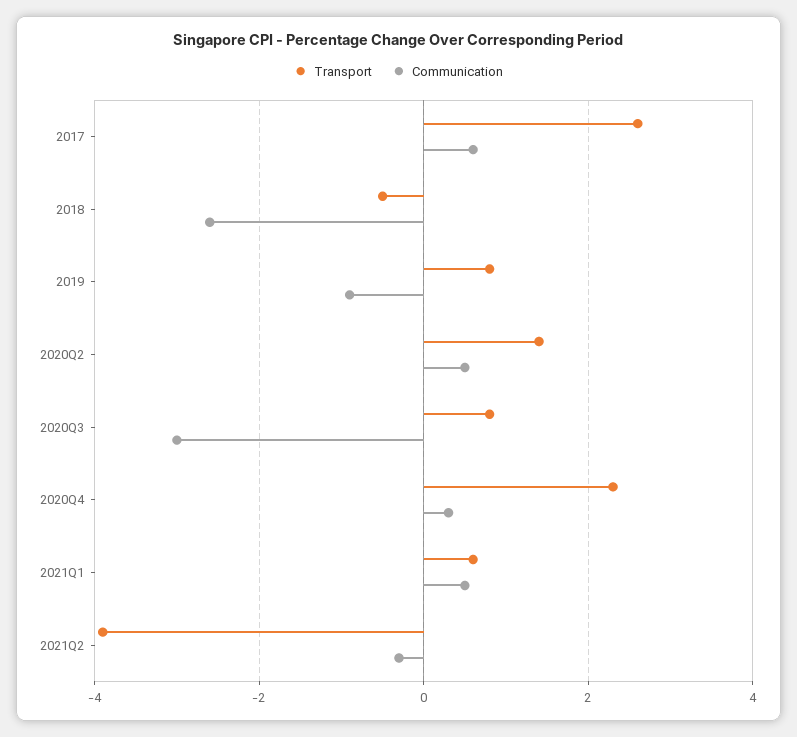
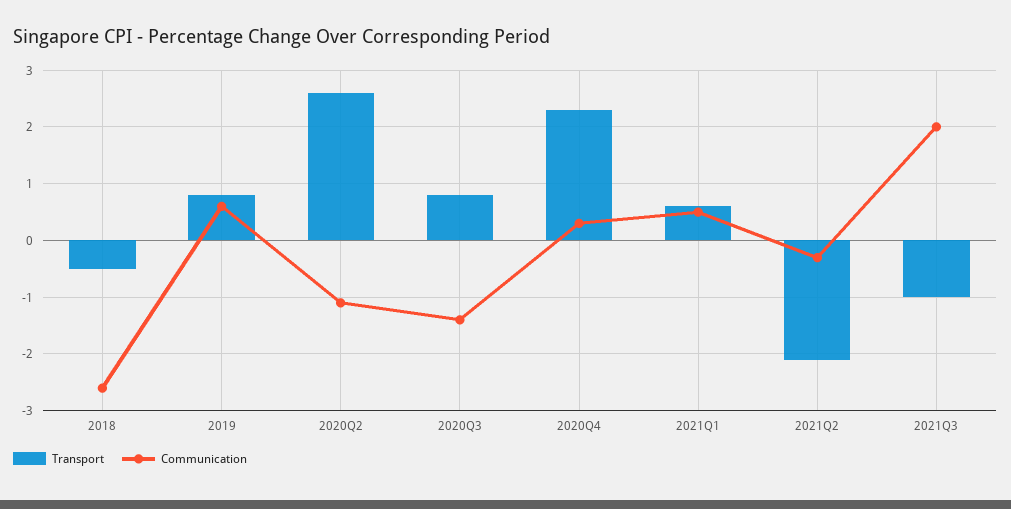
Transport, 2017: 2.5 -> none
Communication, 2017: 0.5 -> none
Communication, 2019: -1 -> 0.5
Transport, 2020Q2: 1.5 -> 2.5
Communication, 2020Q2: 0.5 -> -1
Communication, 2020Q3: -3 -> -1.5
Transport, 2021Q2: -4 -> -2
Transport, 2021Q3: none -> -1
Communication, 2021Q3: none -> 2

